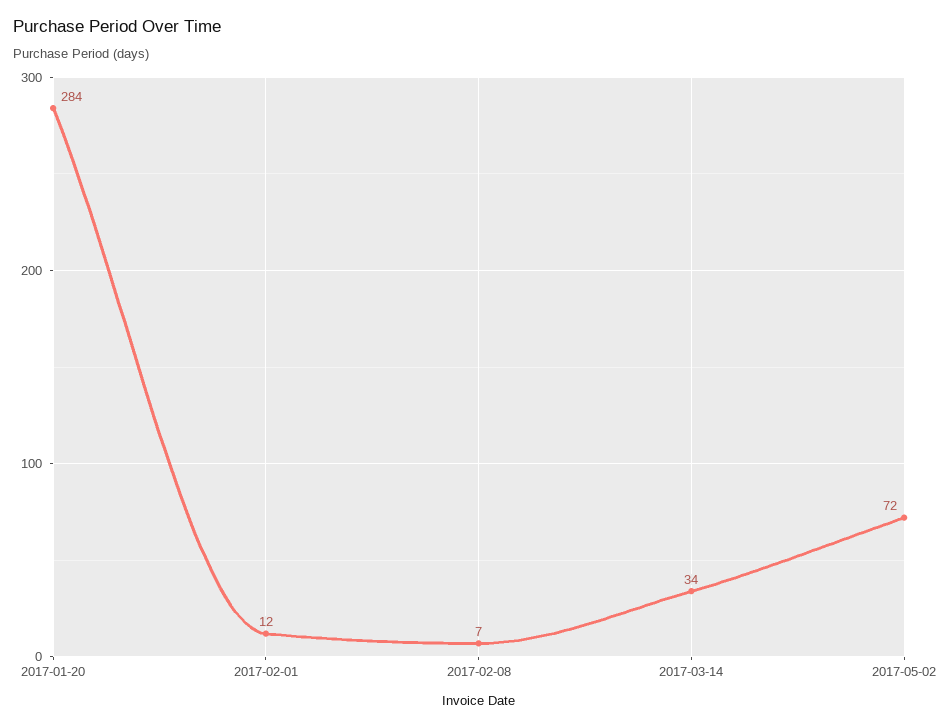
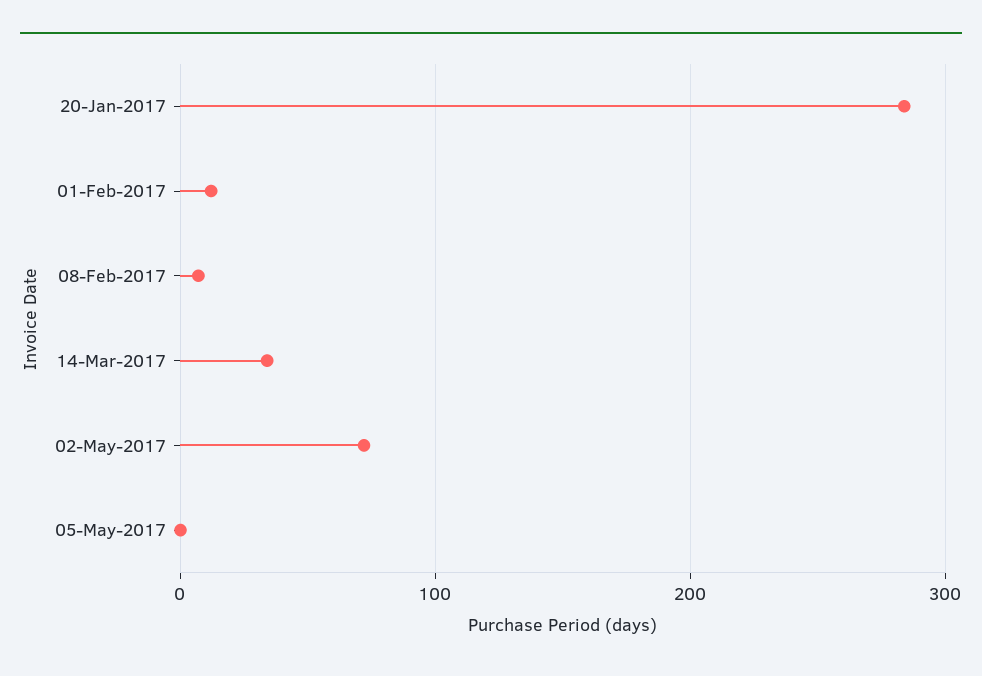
05-May-2017: none -> 0

